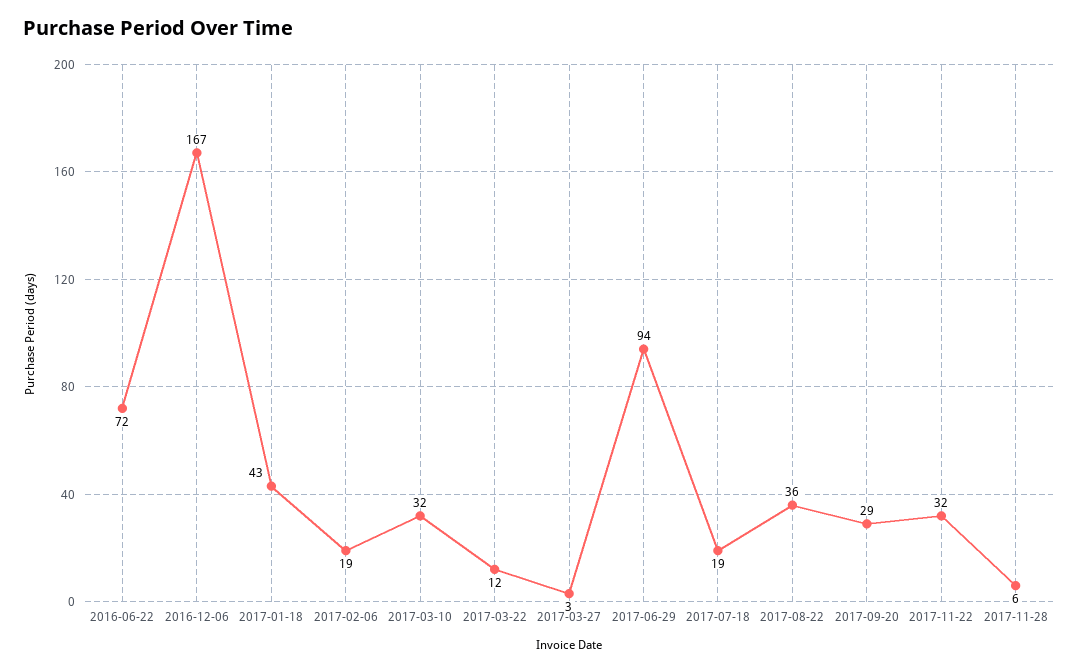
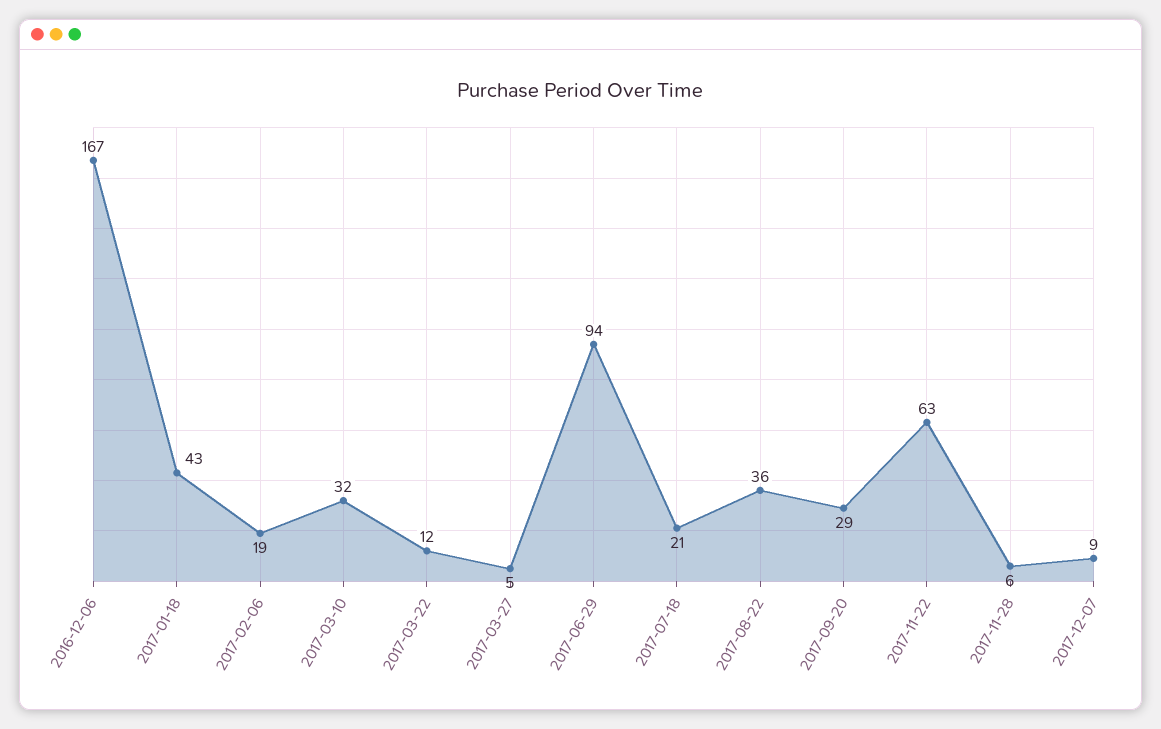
2016-06-22: 72 -> none
2017-03-27: 3 -> 5
2017-07-18: 19 -> 21
2017-11-22: 32 -> 63
2017-12-07: none -> 9

